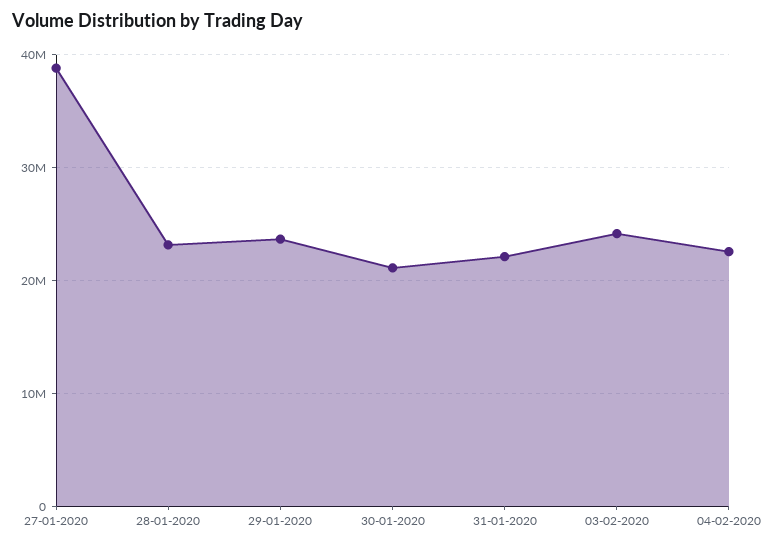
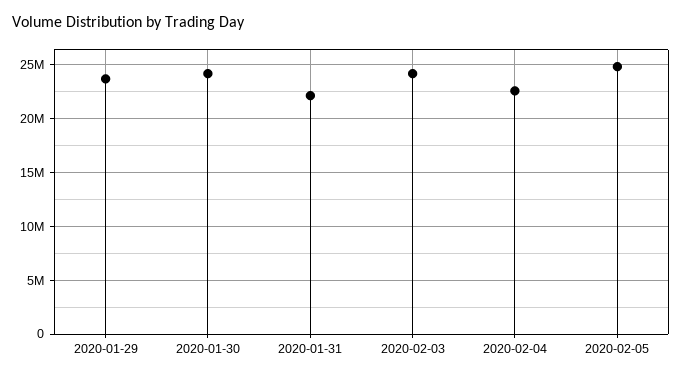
27-01-2020: 39000000 -> none
28-01-2020: 23000000 -> none
30-01-2020: 21000000 -> 24000000
2020-02-05: none -> 25000000

